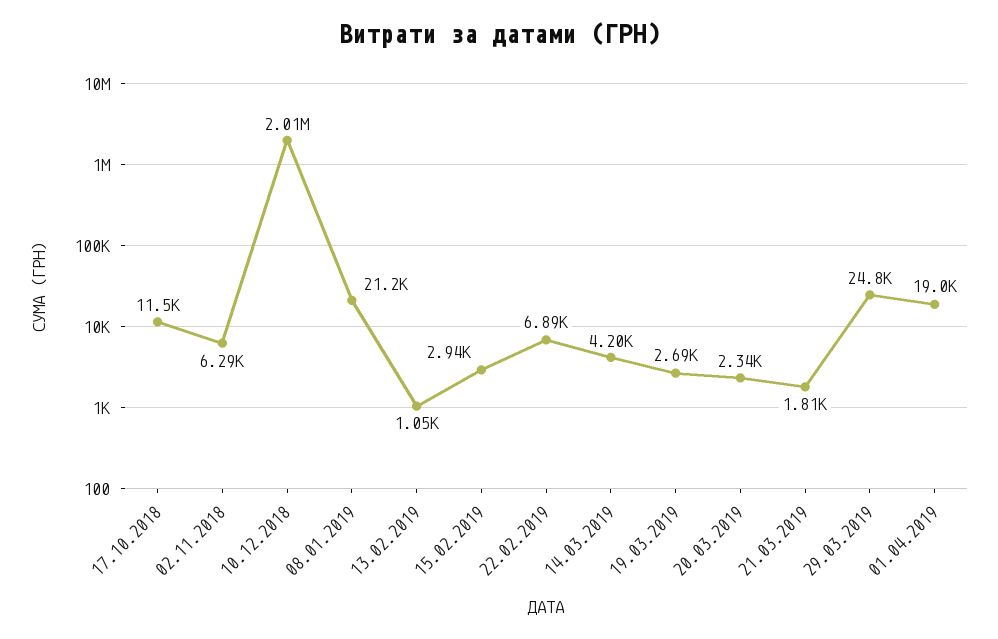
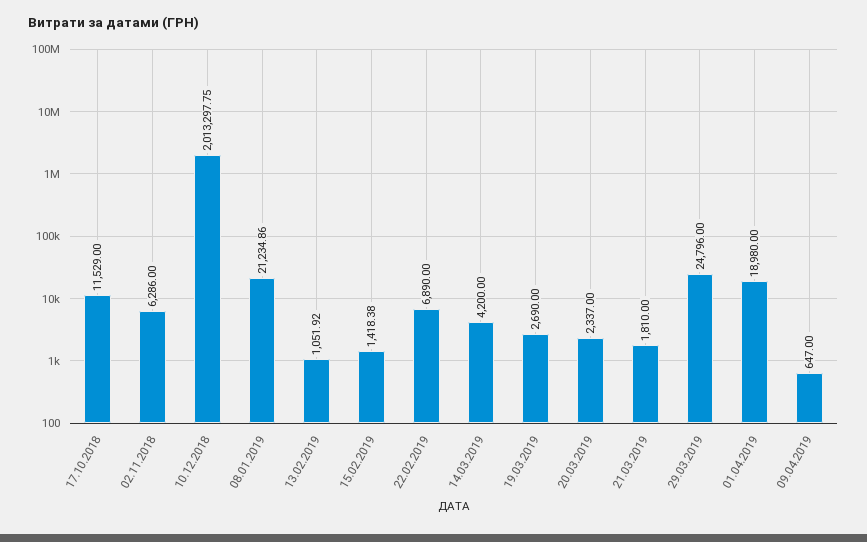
15.02.2019: 2940 -> 1418.38
09.04.2019: none -> 647

